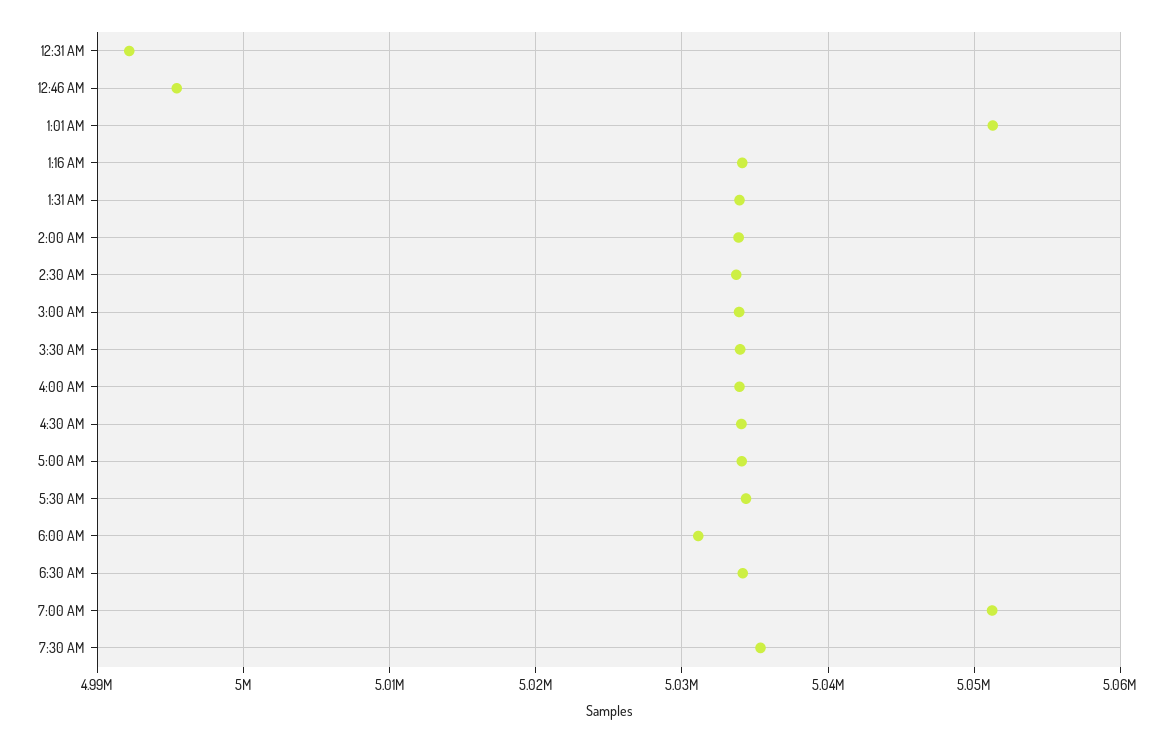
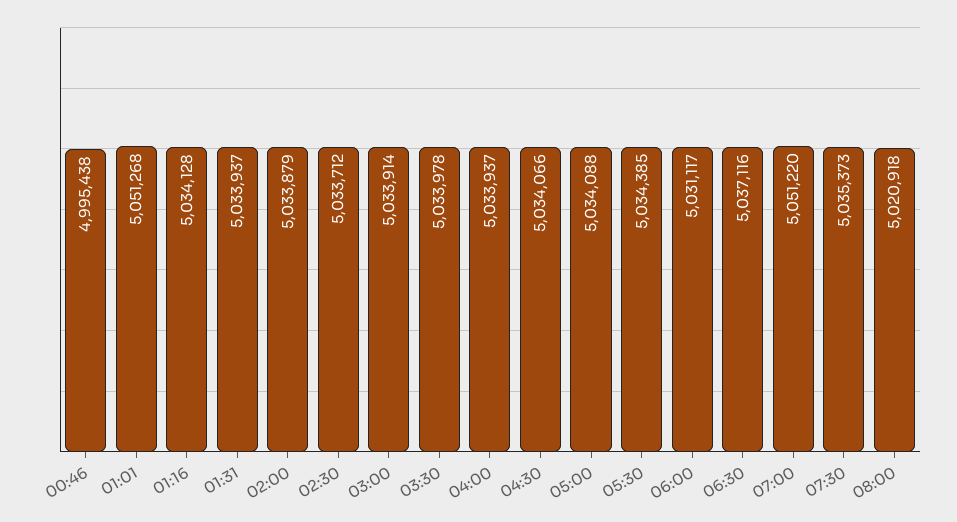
12:31 AM: 4992000 -> none
6:30 AM: 5034000 -> 5037116
08:00: none -> 5020918

